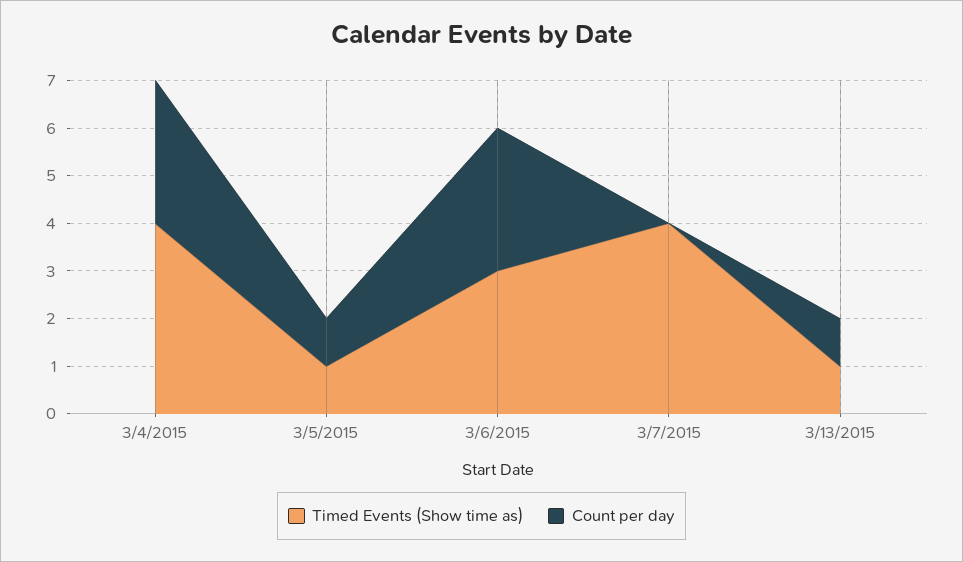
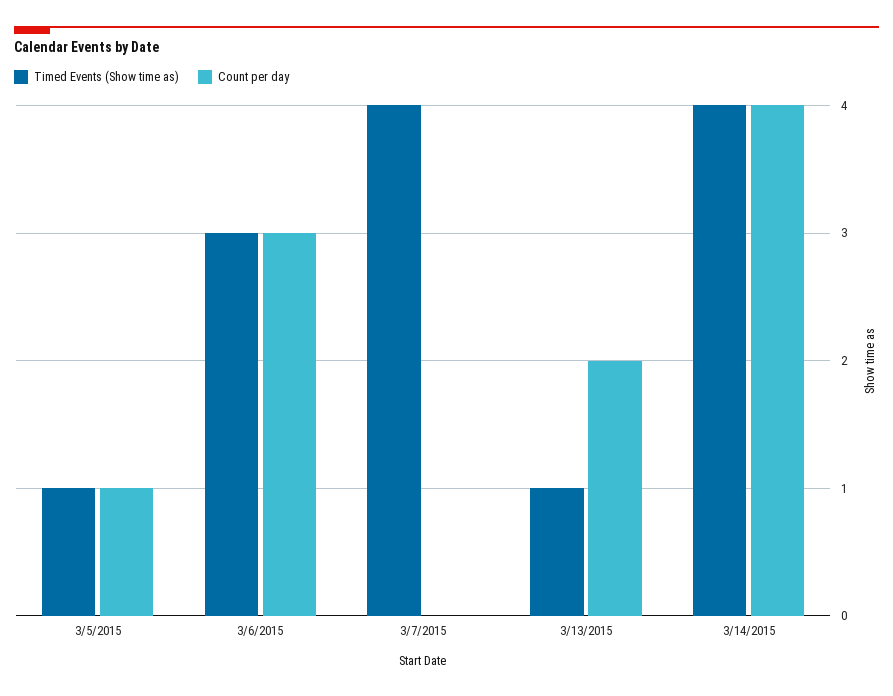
Timed Events (Show time as), 3/4/2015: 4 -> none
Count per day, 3/4/2015: 3 -> none
Count per day, 3/13/2015: 1 -> 2
Timed Events (Show time as), 3/14/2015: none -> 4
Count per day, 3/14/2015: none -> 4

